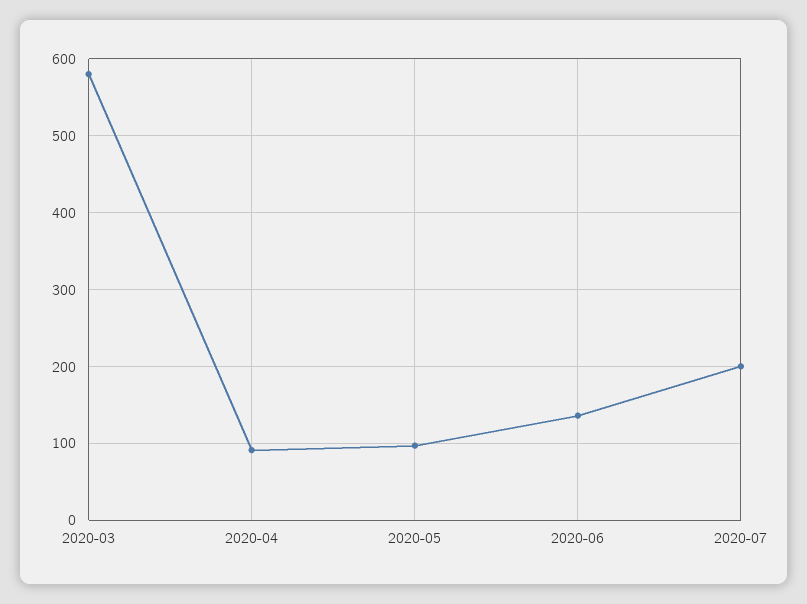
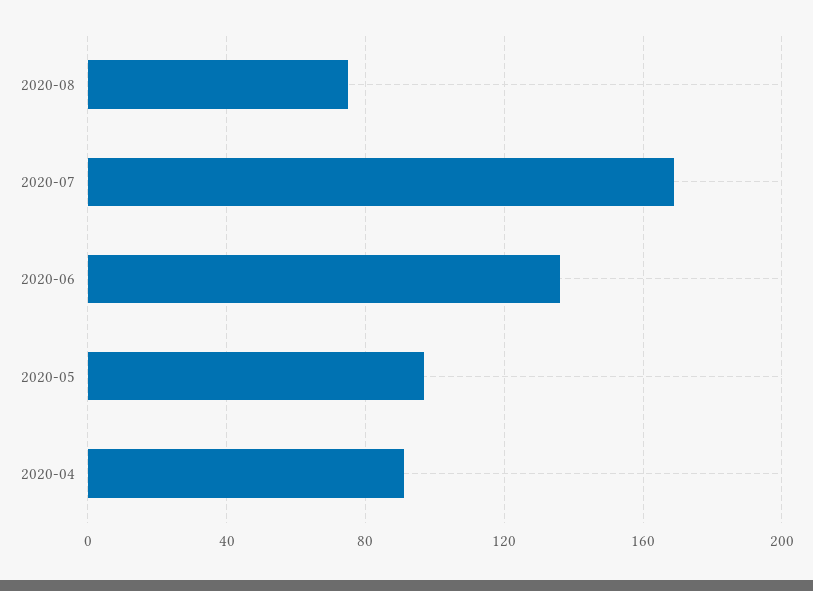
2020-03: 580 -> none
2020-07: 200 -> 170
2020-08: none -> 75

